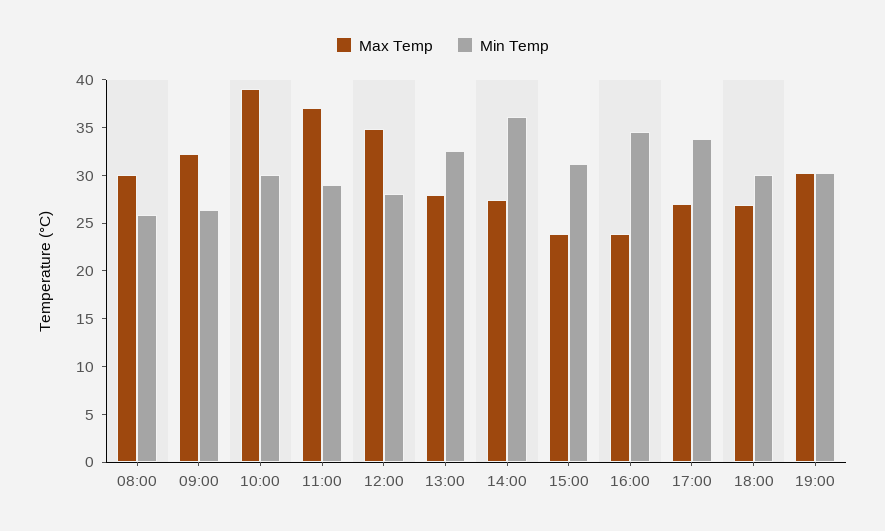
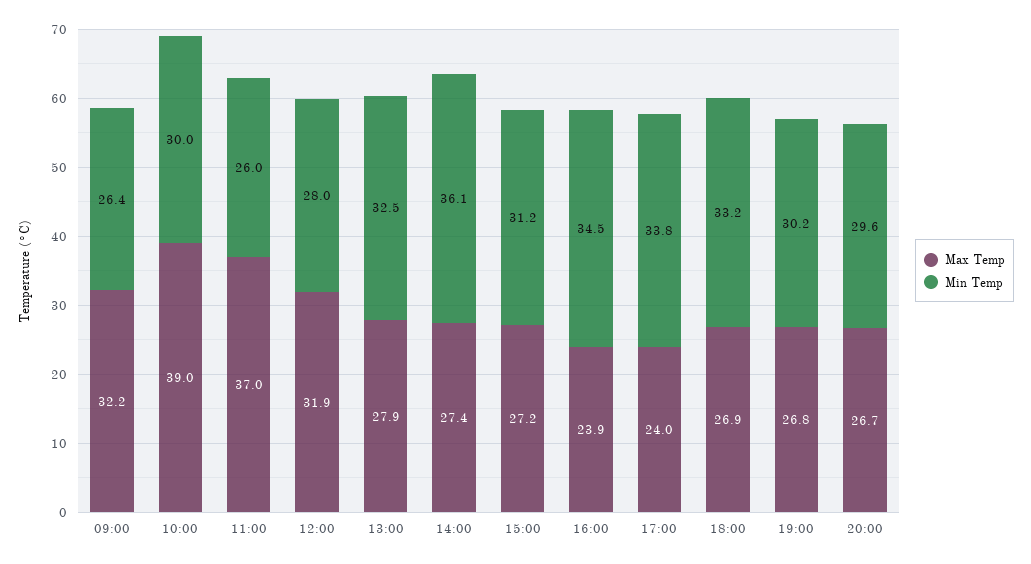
Max Temp, 08:00: 30 -> none
Min Temp, 08:00: 26 -> none
Min Temp, 11:00: 29 -> 26
Max Temp, 12:00: 35 -> 31.9
Max Temp, 15:00: 24 -> 27.2
Max Temp, 17:00: 27 -> 24
Min Temp, 18:00: 30 -> 33.2
Max Temp, 19:00: 30 -> 26.8
Max Temp, 20:00: none -> 26.7
Min Temp, 20:00: none -> 29.6

